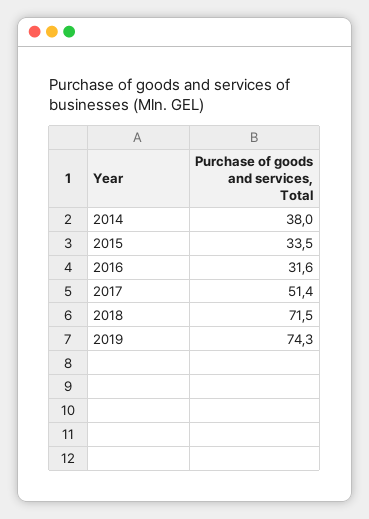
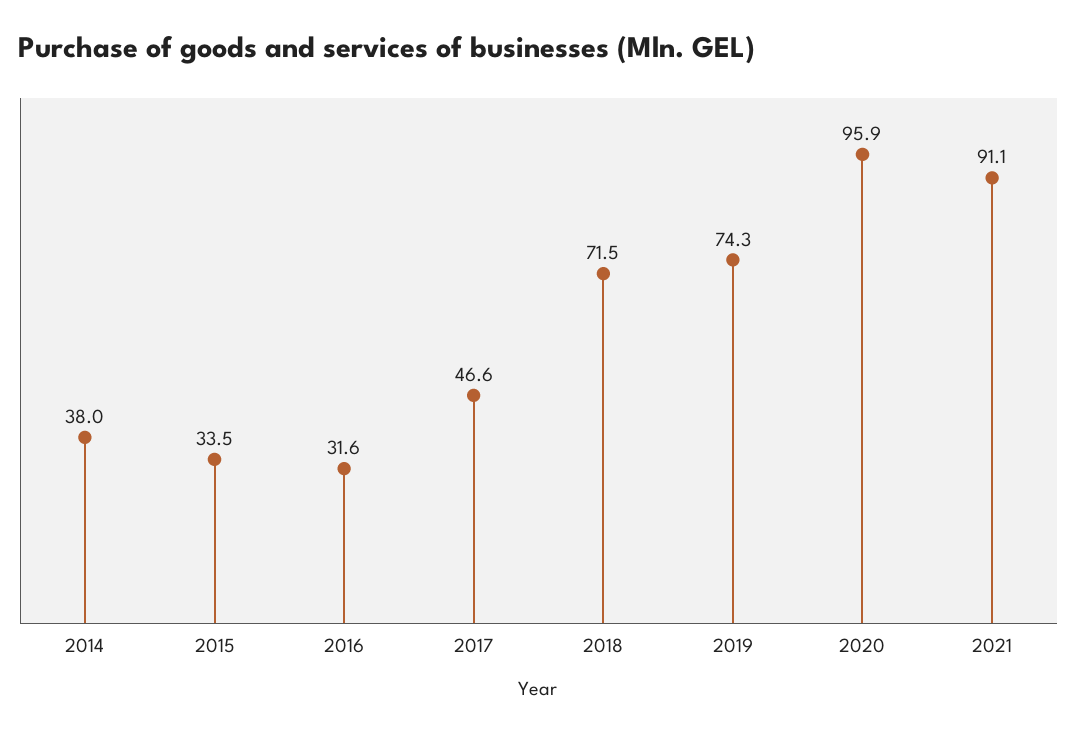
2017: 51.4 -> 46.6
2020: none -> 95.9
2021: none -> 91.1

